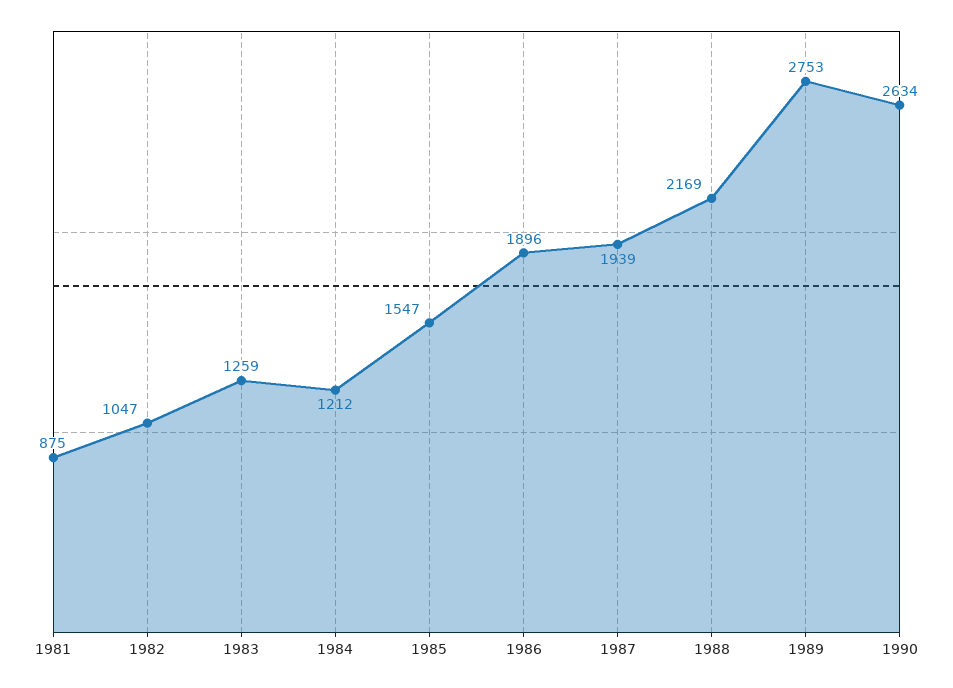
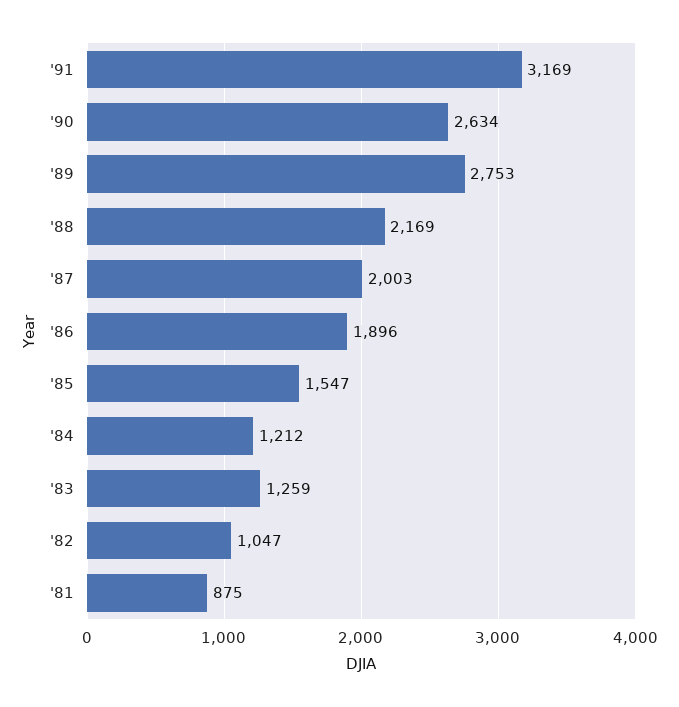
1987: 1939 -> 2003
'91: none -> 3169

